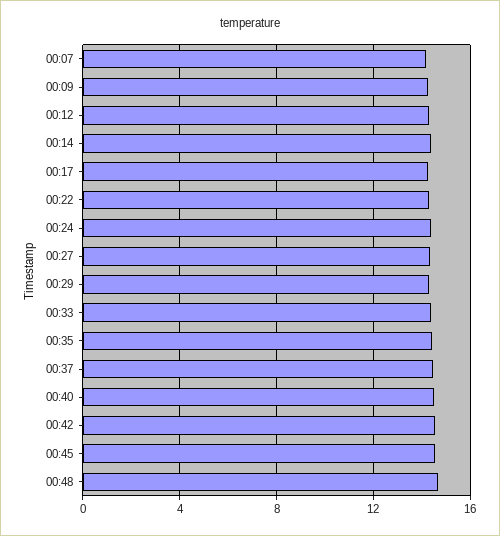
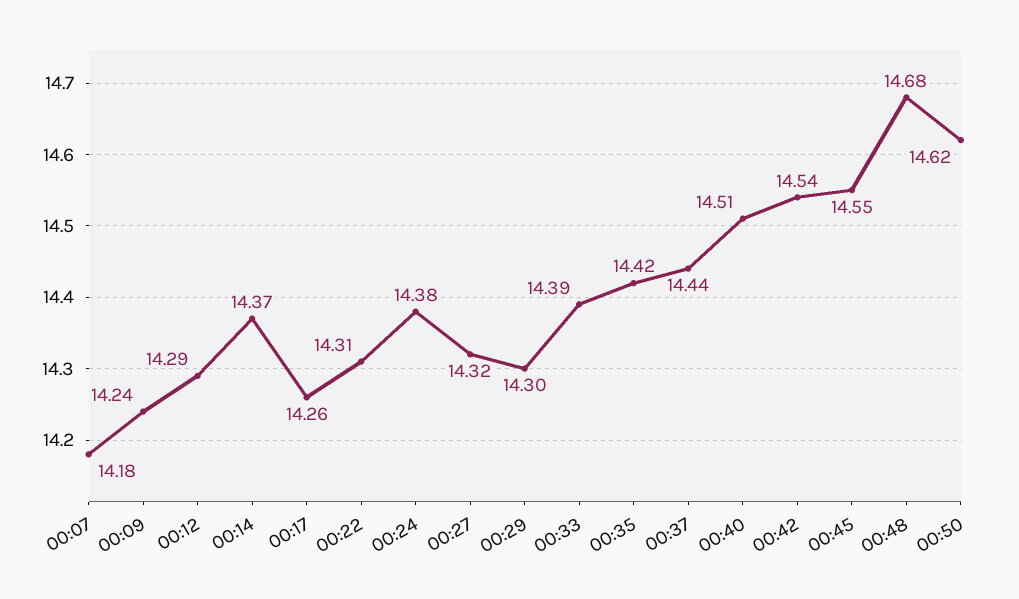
00:50: none -> 14.62

